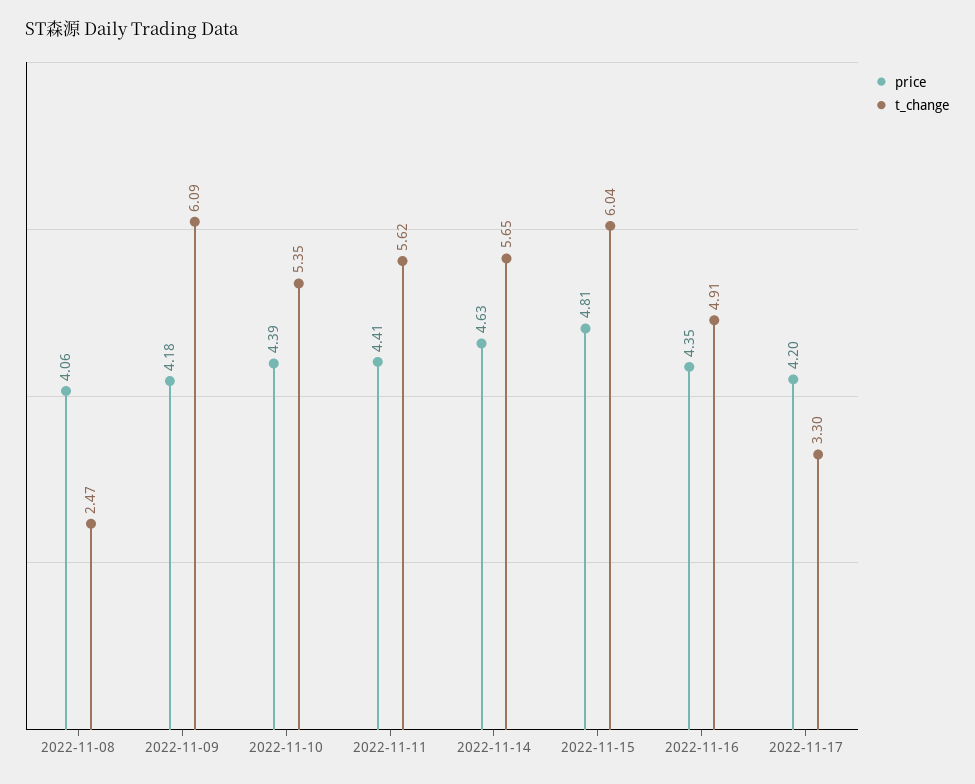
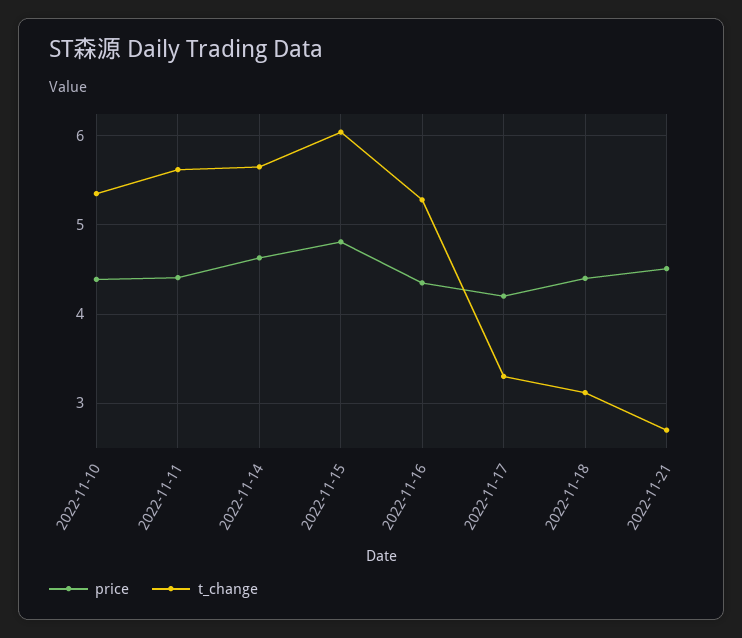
price, 2022-11-08: 4.06 -> none
t_change, 2022-11-08: 2.47 -> none
price, 2022-11-09: 4.18 -> none
t_change, 2022-11-09: 6.09 -> none
t_change, 2022-11-16: 4.91 -> 5.3
price, 2022-11-18: none -> 4.4
t_change, 2022-11-18: none -> 3.1
price, 2022-11-21: none -> 4.5
t_change, 2022-11-21: none -> 2.7

